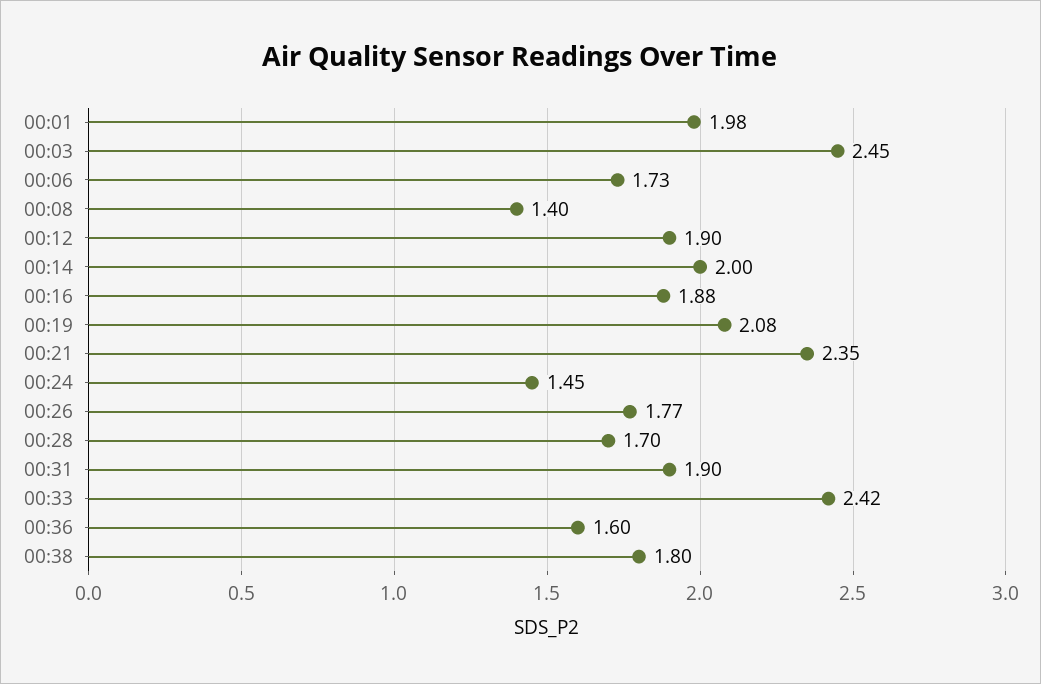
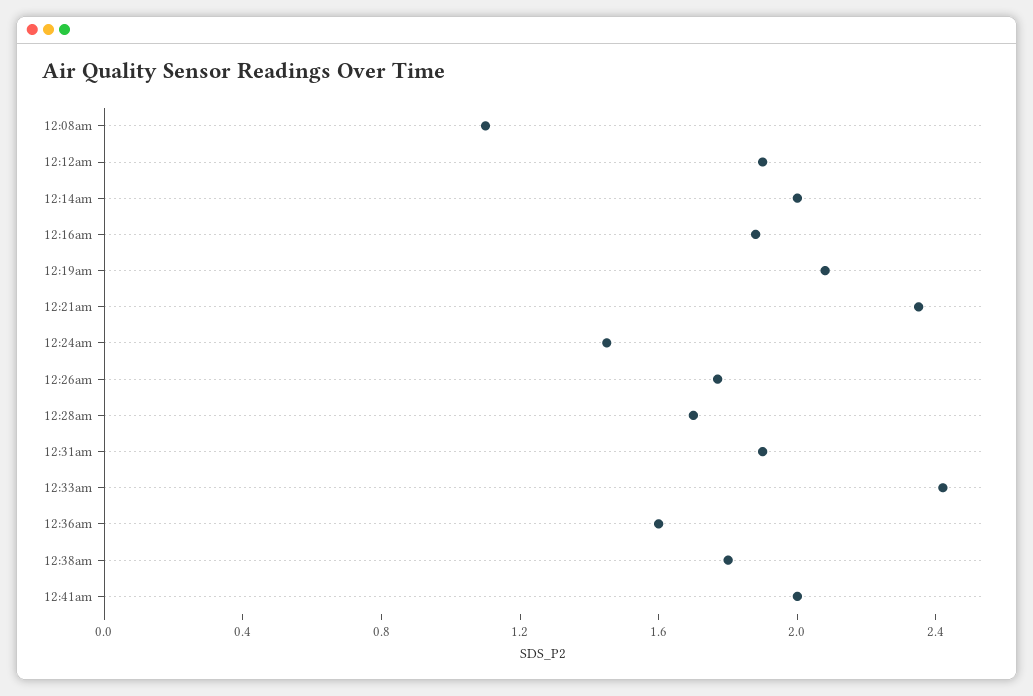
00:01: 1.98 -> none
00:03: 2.45 -> none
00:06: 1.73 -> none
00:08: 1.4 -> 1.1
12:41am: none -> 2

